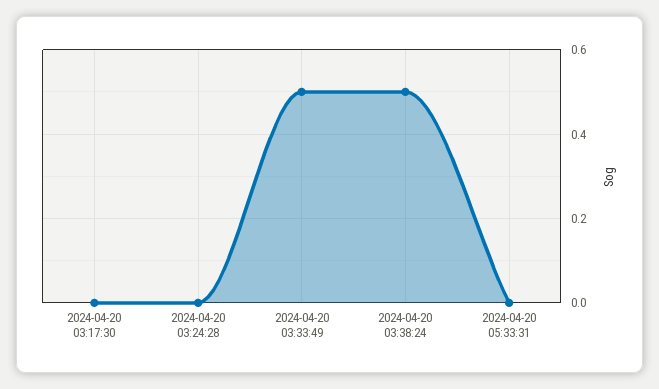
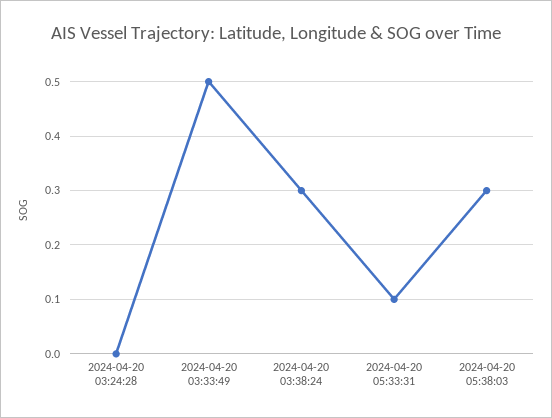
2024-04-20 03:17:30: 0 -> none
2024-04-20 03:38:24: 0.5 -> 0.3
2024-04-20 05:33:31: 0 -> 0.1
2024-04-20 05:38:03: none -> 0.3

